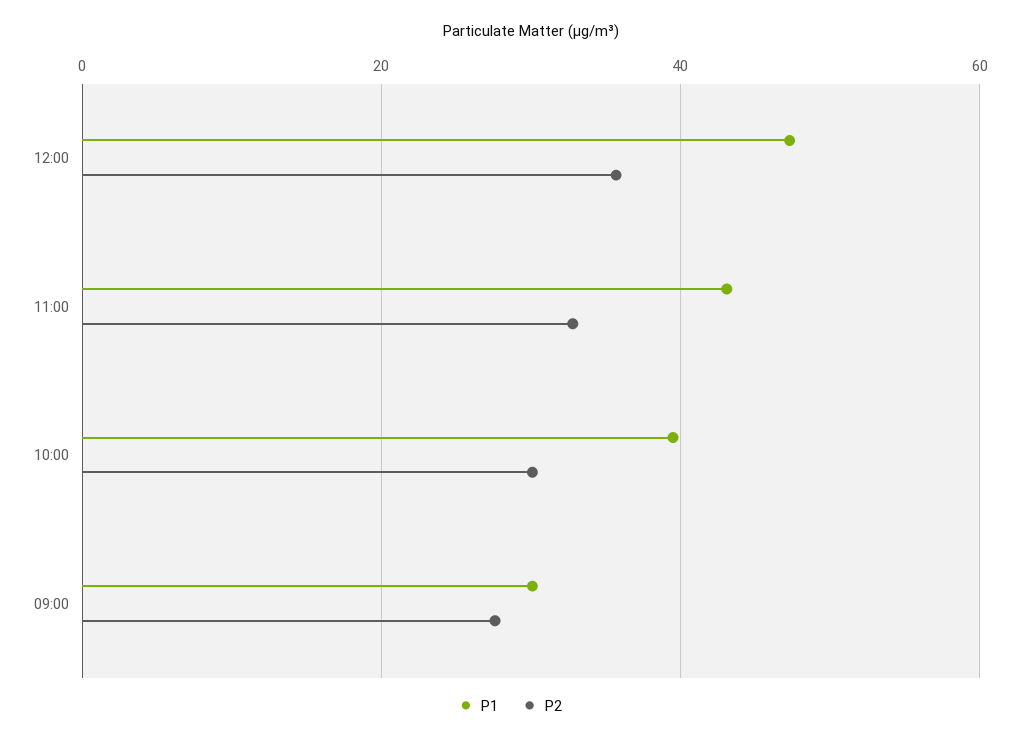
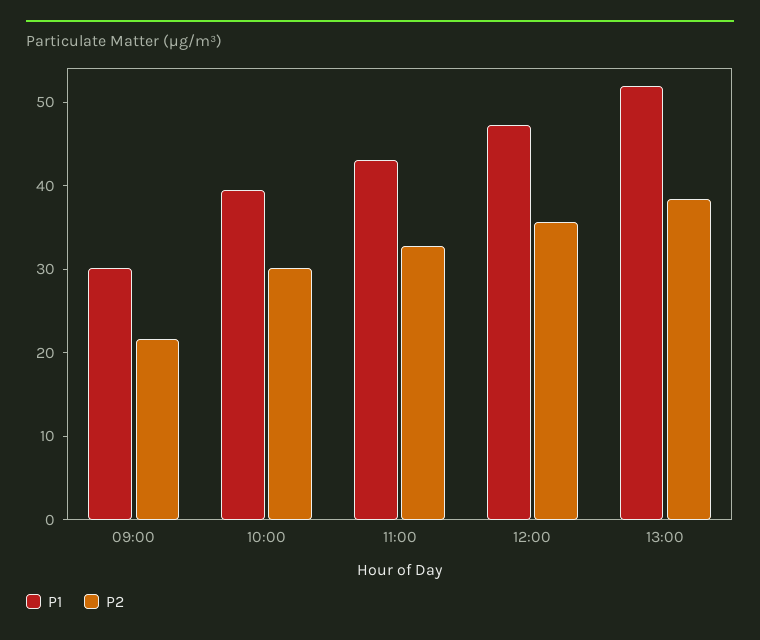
P2, 09:00: 28 -> 22
P1, 13:00: none -> 52
P2, 13:00: none -> 38

